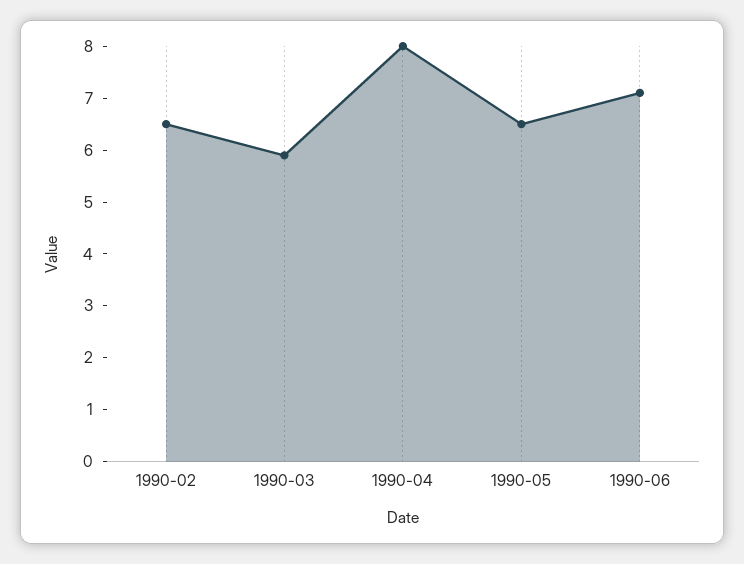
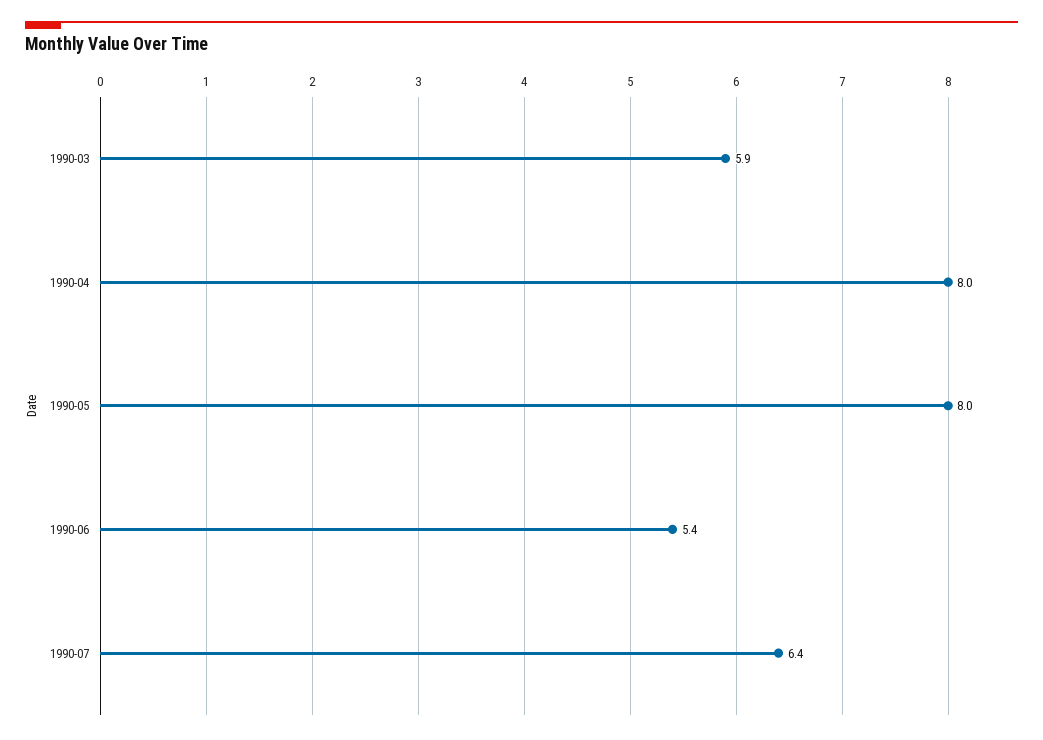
1990-02: 6.5 -> none
1990-05: 6.5 -> 8
1990-06: 7 -> 5.4
1990-07: none -> 6.4

